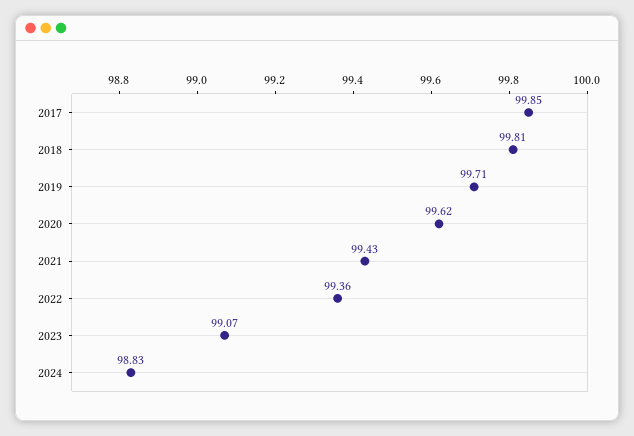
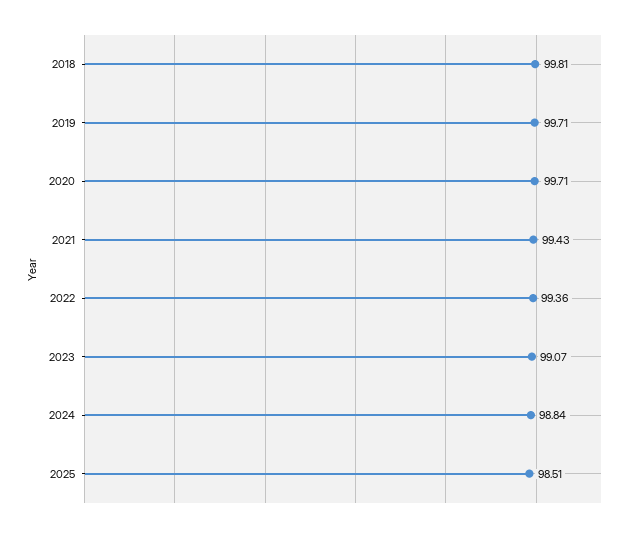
2017: 99.85 -> none
2020: 99.62 -> 99.71
2024: 98.83 -> 98.84
2025: none -> 98.51

